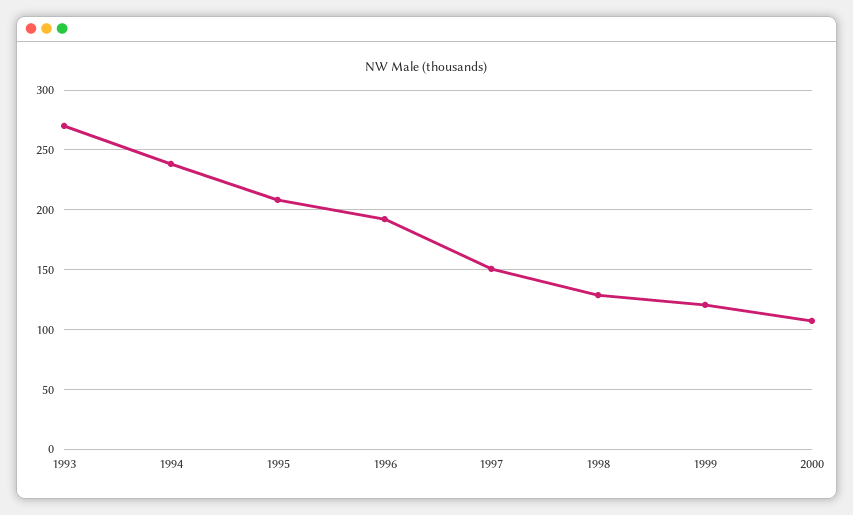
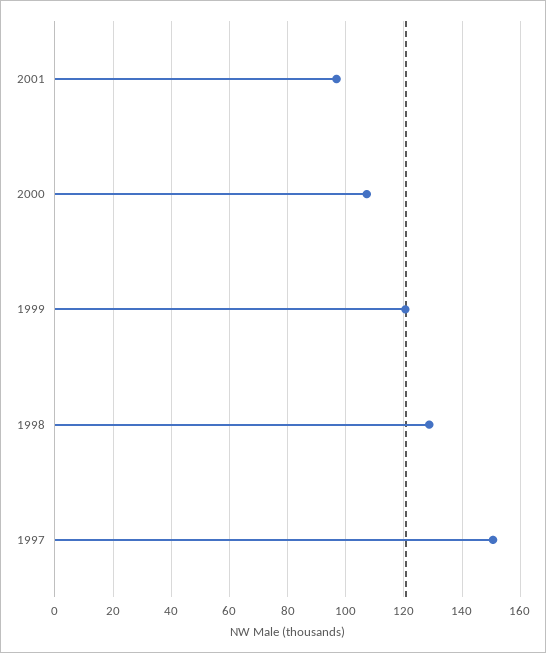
1993: 270 -> none
1994: 240 -> none
1995: 210 -> none
1996: 190 -> none
2001: none -> 97.5

